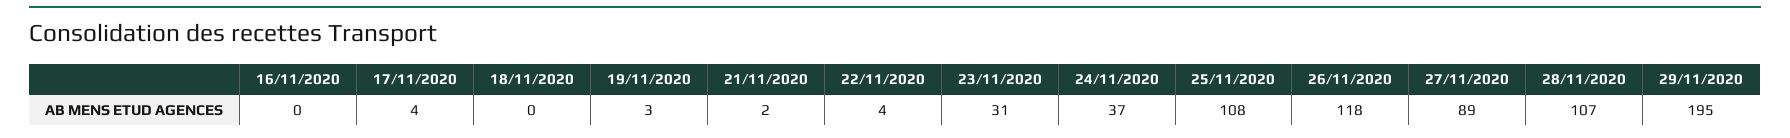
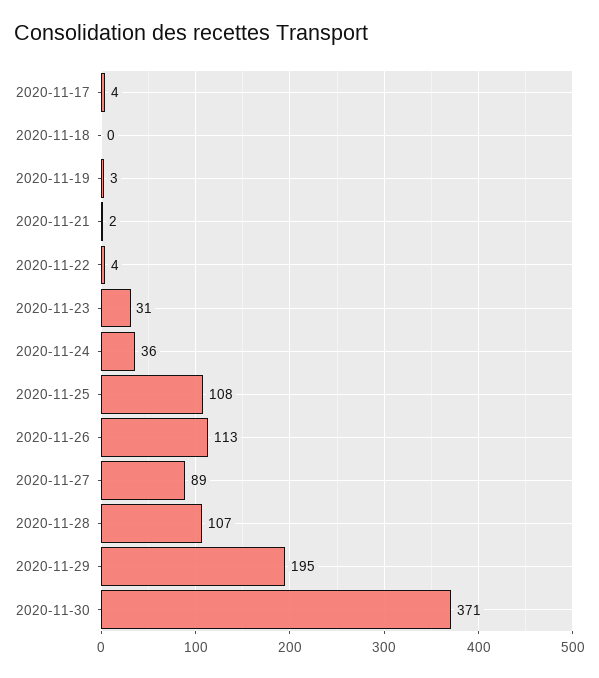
16/11/2020: 0 -> none
24/11/2020: 37 -> 36
26/11/2020: 118 -> 113
2020-11-30: none -> 371

